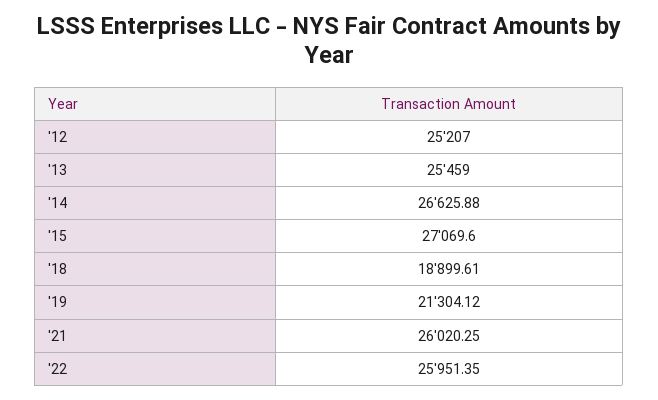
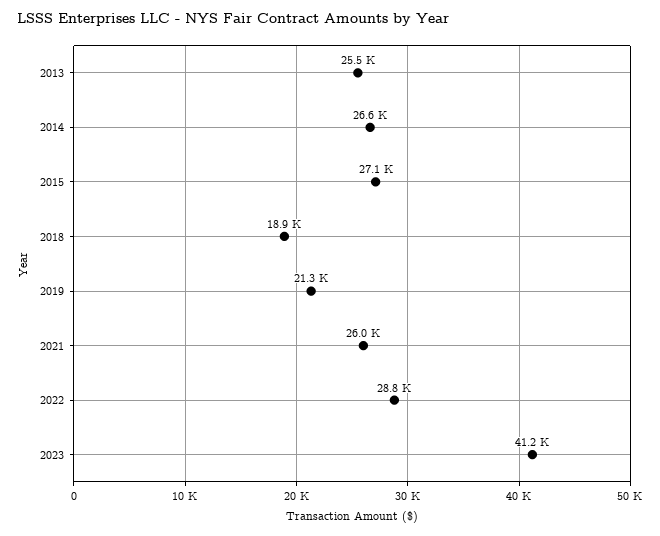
'12: 25207 -> none
'22: 25951.35 -> 28800
2023: none -> 41200

